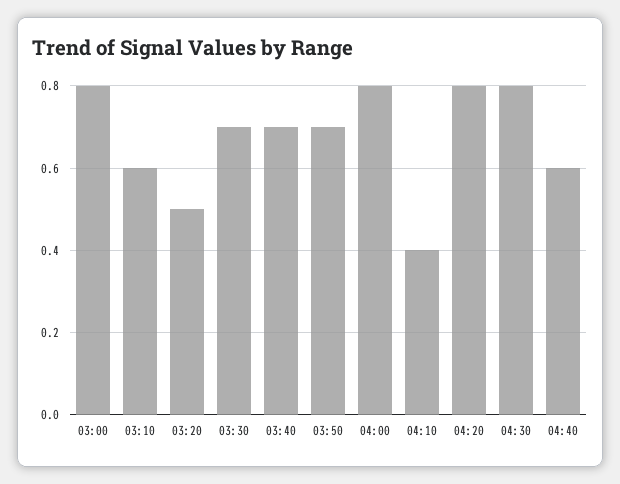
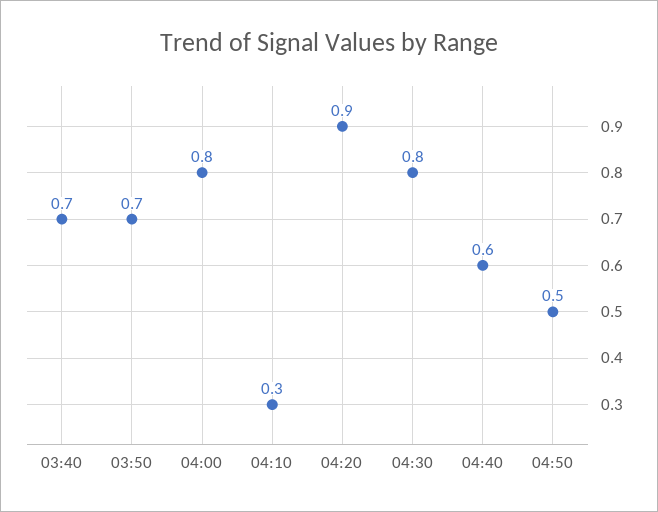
03:00: 0.8 -> none
03:10: 0.6 -> none
03:20: 0.5 -> none
03:30: 0.7 -> none
04:10: 0.4 -> 0.3
04:20: 0.8 -> 0.9
04:50: none -> 0.5

